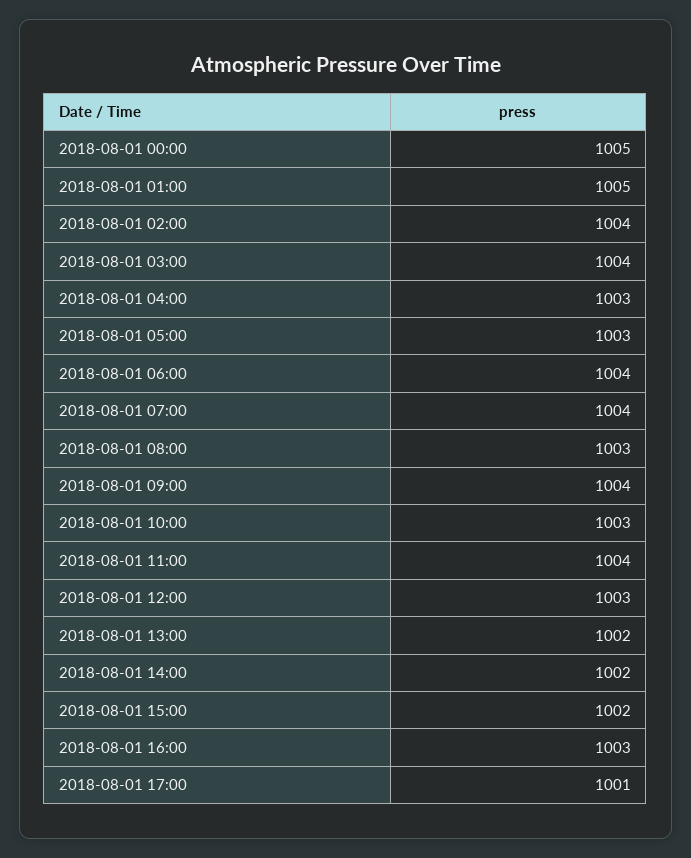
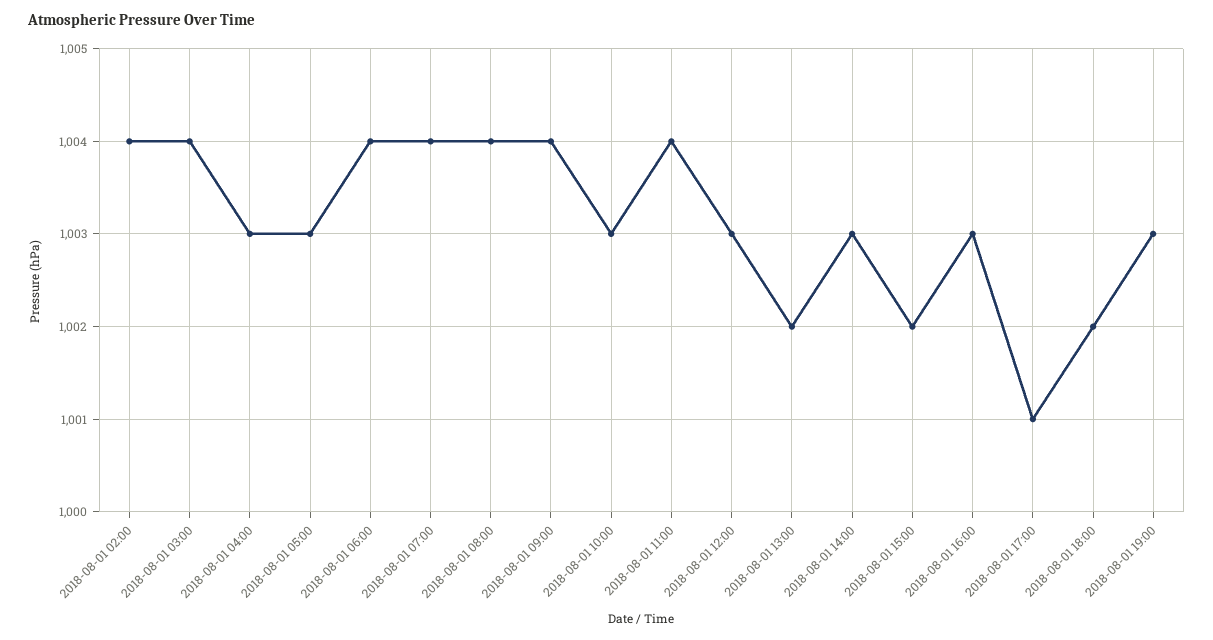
2018-08-01 00:00: 1005 -> none
2018-08-01 01:00: 1005 -> none
2018-08-01 08:00: 1003 -> 1004
2018-08-01 14:00: 1002 -> 1003
2018-08-01 18:00: none -> 1002
2018-08-01 19:00: none -> 1003

